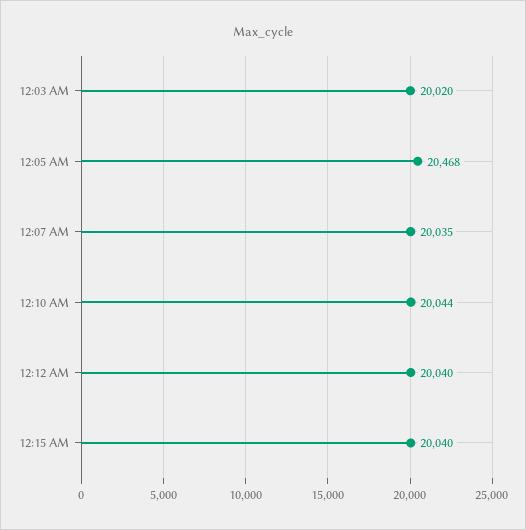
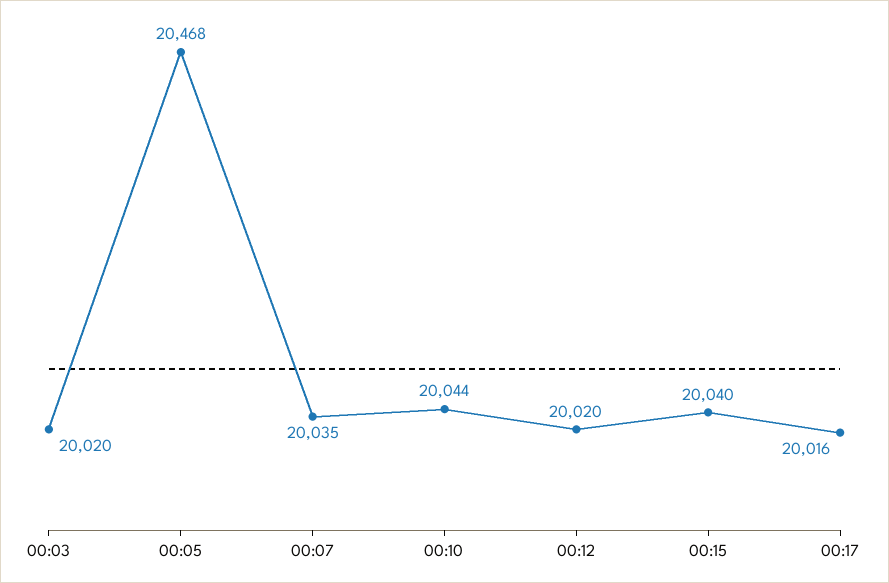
12:12 AM: 20040 -> 20020
00:17: none -> 20016

